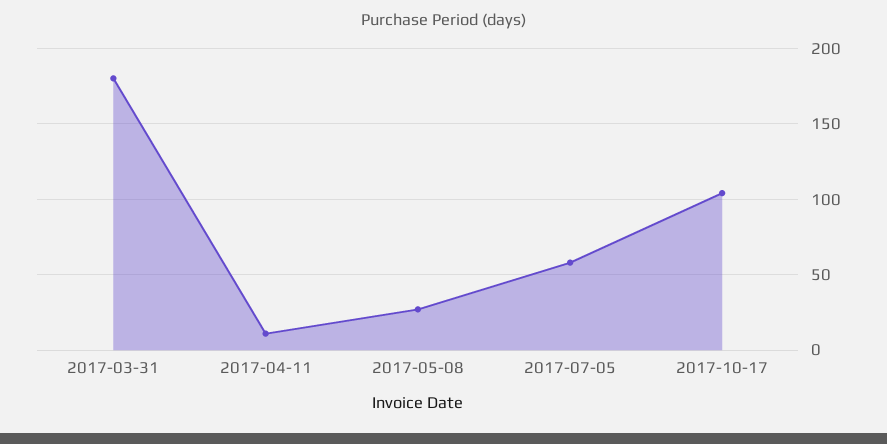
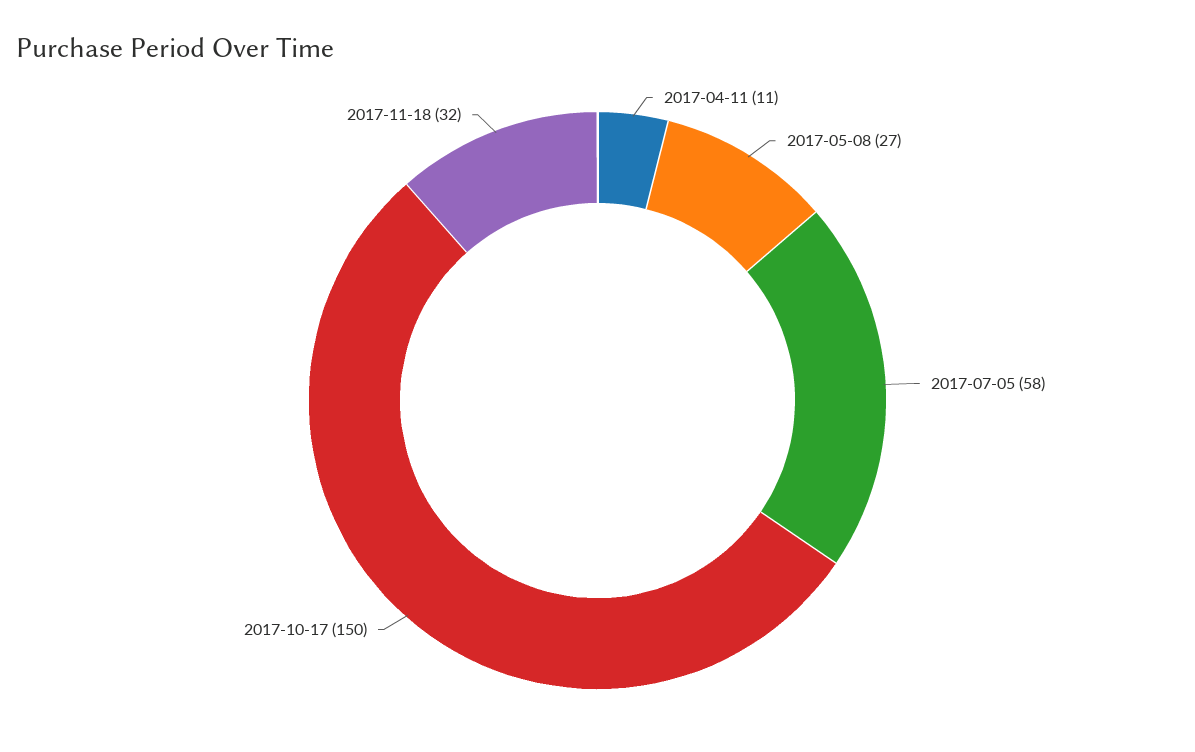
2017-03-31: 180 -> none
2017-10-17: 105 -> 150
2017-11-18: none -> 32

